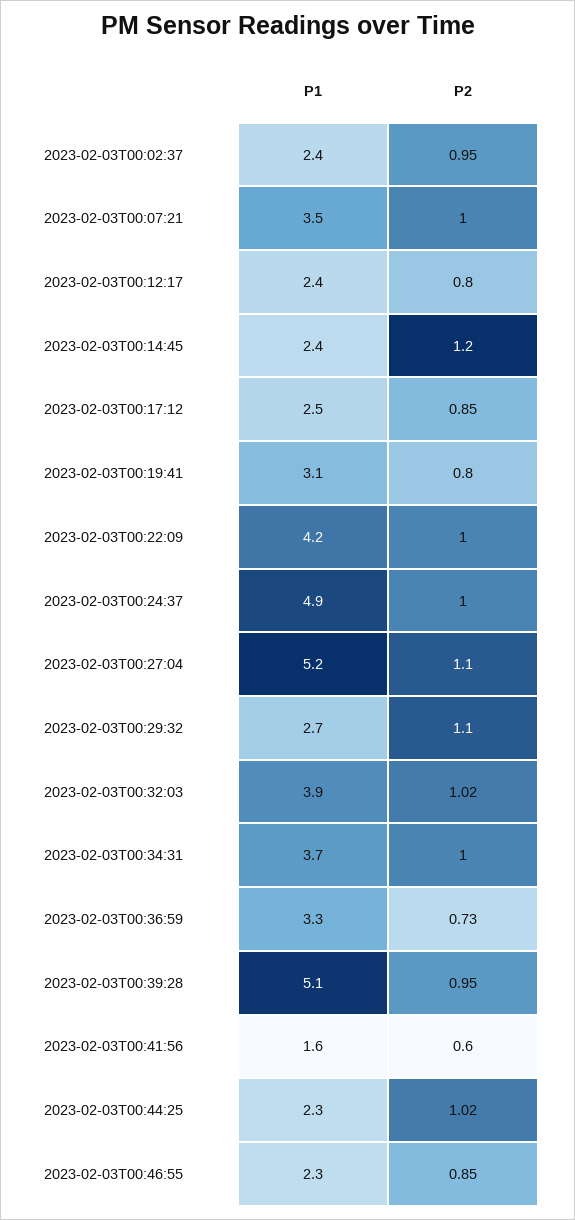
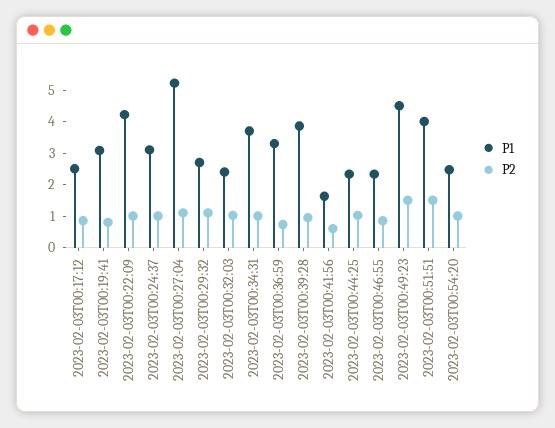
P1, 2023-02-03T00:02:37: 2.4 -> none
P2, 2023-02-03T00:02:37: 0.95 -> none
P1, 2023-02-03T00:07:21: 3.5 -> none
P2, 2023-02-03T00:07:21: 1 -> none
P1, 2023-02-03T00:12:17: 2.4 -> none
P2, 2023-02-03T00:12:17: 0.8 -> none
P1, 2023-02-03T00:14:45: 2.4 -> none
P2, 2023-02-03T00:14:45: 1.2 -> none
P1, 2023-02-03T00:24:37: 4.9 -> 3
P1, 2023-02-03T00:32:03: 3.9 -> 2.5
P1, 2023-02-03T00:39:28: 5.1 -> 4
P1, 2023-02-03T00:49:23: none -> 4.5
P2, 2023-02-03T00:49:23: none -> 1.5
P1, 2023-02-03T00:51:51: none -> 4
P2, 2023-02-03T00:51:51: none -> 1.5
P1, 2023-02-03T00:54:20: none -> 2.5
P2, 2023-02-03T00:54:20: none -> 1

